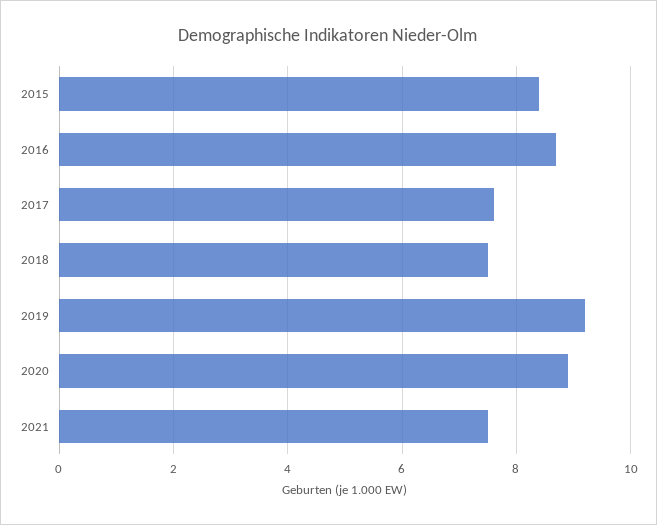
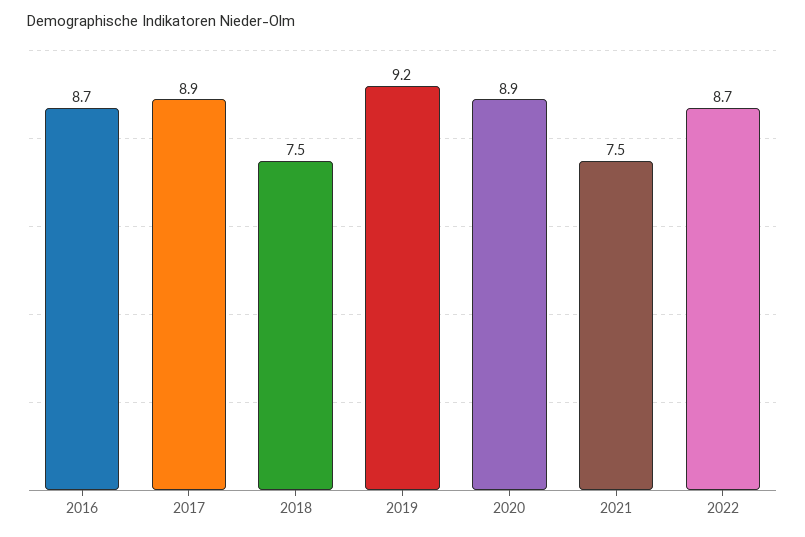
2015: 8.5 -> none
2017: 7.5 -> 8.9
2022: none -> 8.7

